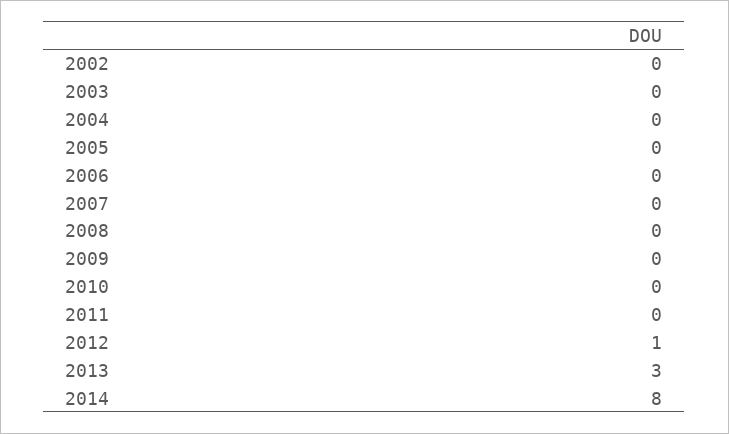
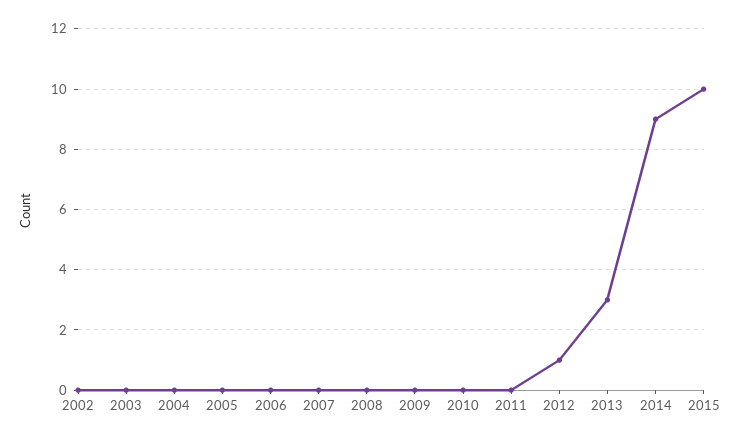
2014: 8 -> 9
2015: none -> 10

